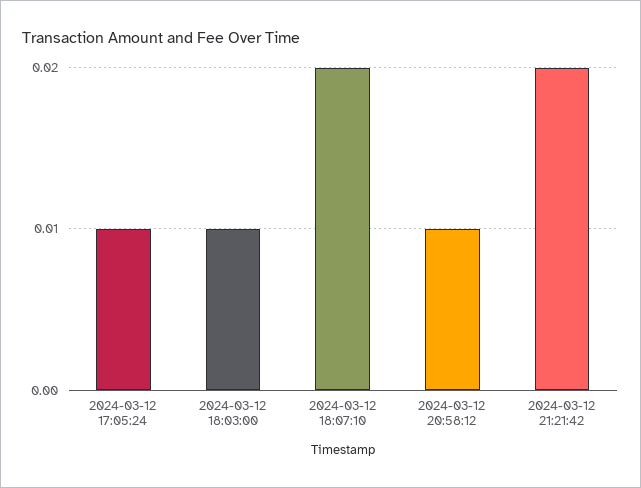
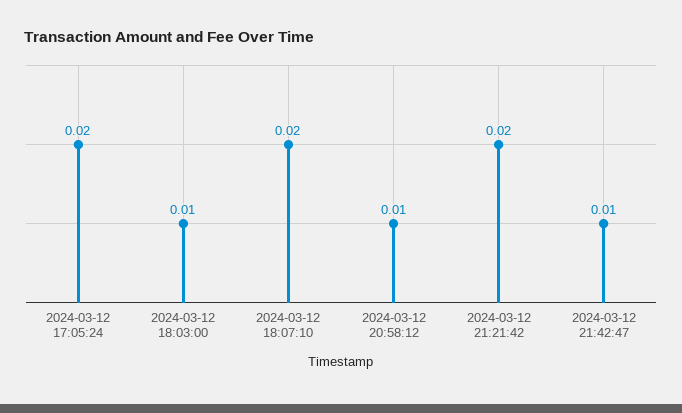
2024-03-12 17:05:24: 0.01 -> 0.02
2024-03-12 21:42:47: none -> 0.01

